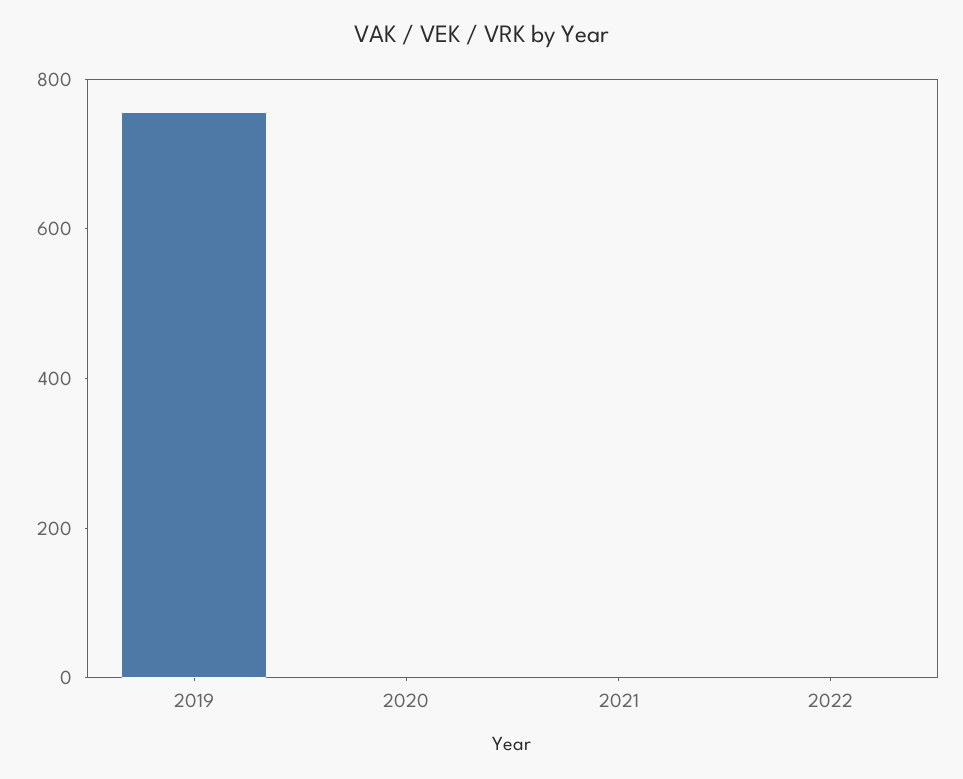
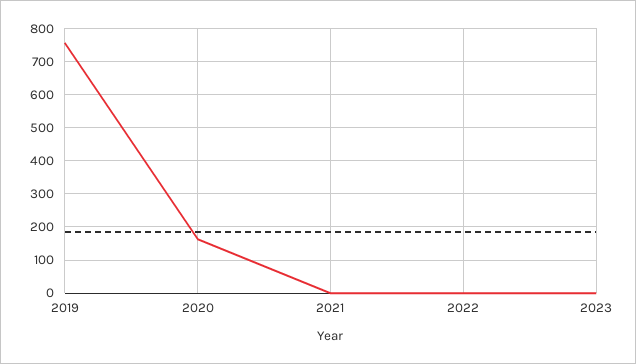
2020: 0 -> 160
2023: none -> 0

